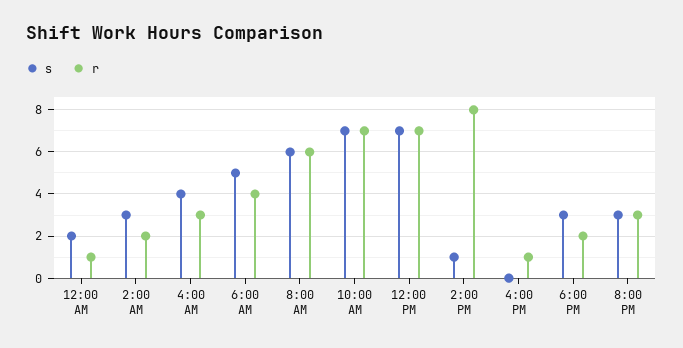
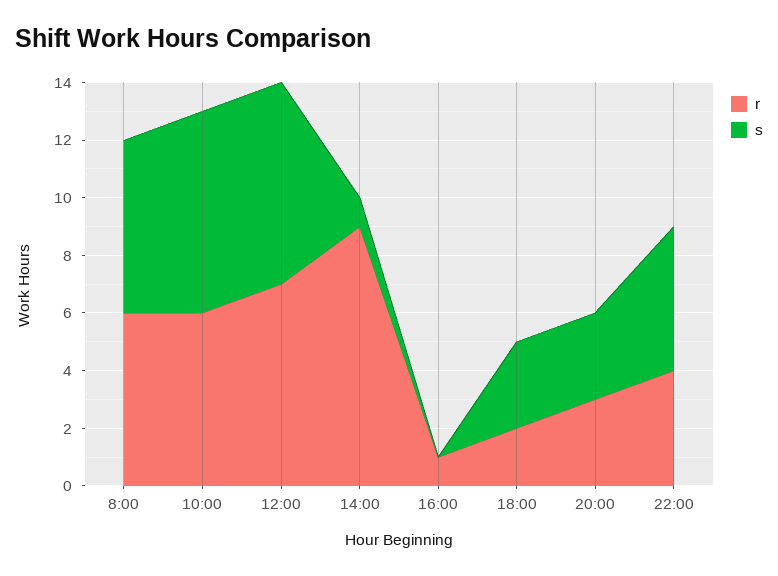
s, 12:00 AM: 2 -> none
r, 12:00 AM: 1 -> none
s, 2:00 AM: 3 -> none
r, 2:00 AM: 2 -> none
s, 4:00 AM: 4 -> none
r, 4:00 AM: 3 -> none
s, 6:00 AM: 5 -> none
r, 6:00 AM: 4 -> none
r, 10:00 AM: 7 -> 6
r, 2:00 PM: 8 -> 9
r, 22:00: none -> 4
s, 22:00: none -> 5

